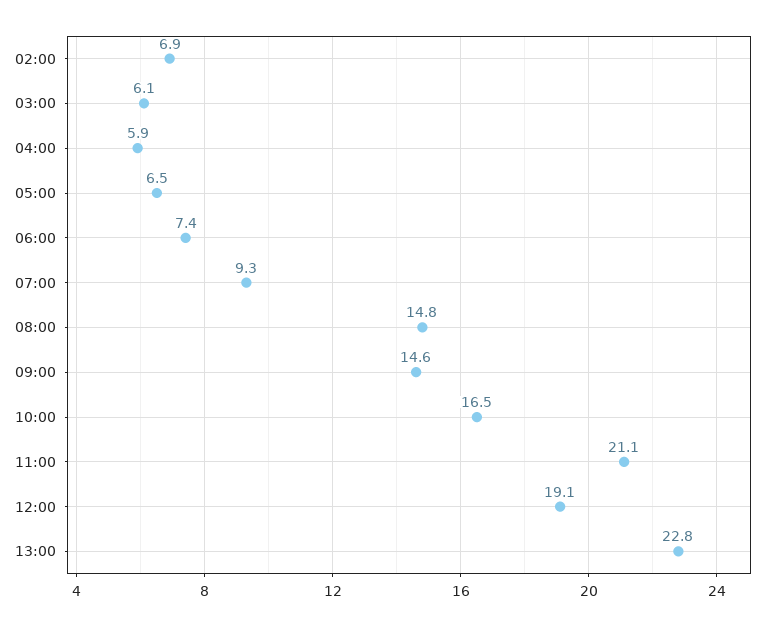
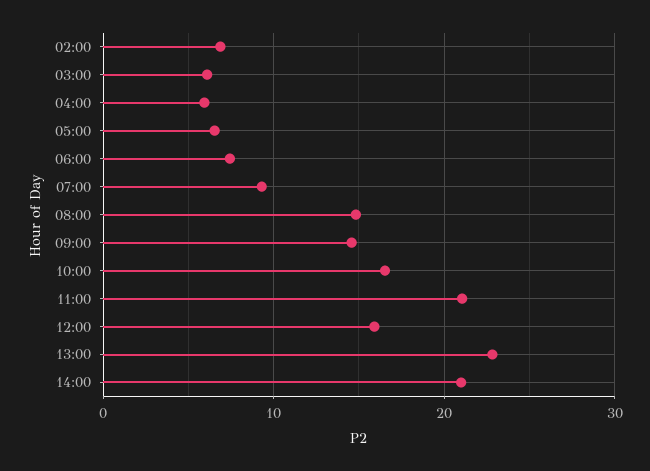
12:00: 19.1 -> 16
14:00: none -> 21

